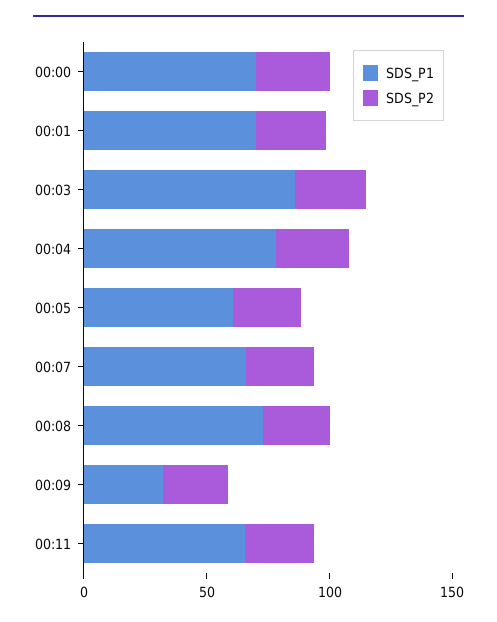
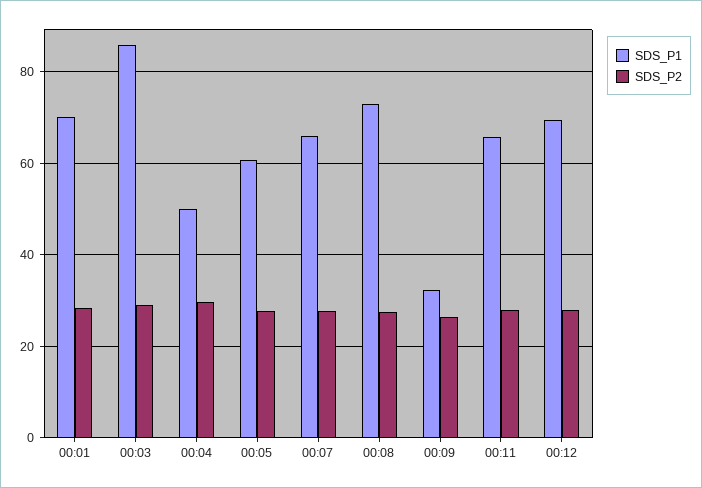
SDS_P1, 00:00: 70 -> none
SDS_P2, 00:00: 30 -> none
SDS_P1, 00:04: 80 -> 50
SDS_P1, 00:12: none -> 70
SDS_P2, 00:12: none -> 28

